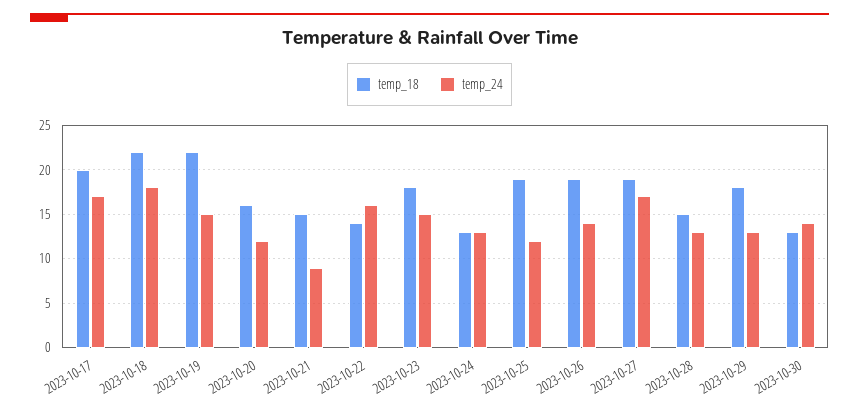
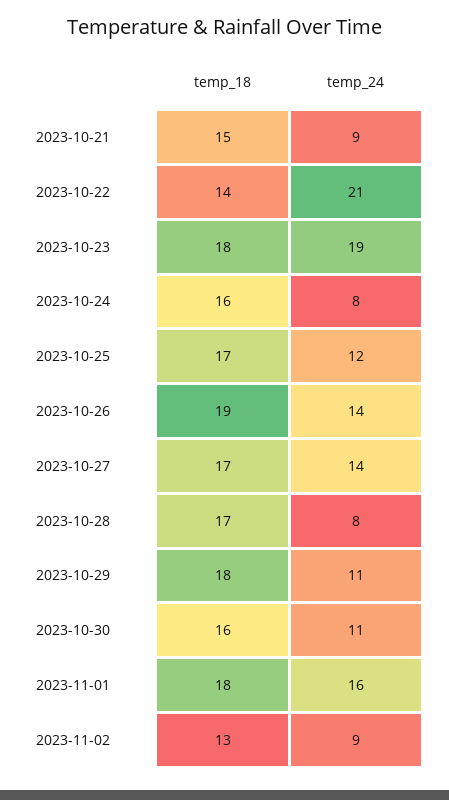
temp_18, 2023-10-17: 20 -> none
temp_24, 2023-10-17: 17 -> none
temp_18, 2023-10-18: 22 -> none
temp_24, 2023-10-18: 18 -> none
temp_18, 2023-10-19: 22 -> none
temp_24, 2023-10-19: 15 -> none
temp_18, 2023-10-20: 16 -> none
temp_24, 2023-10-20: 12 -> none
temp_24, 2023-10-22: 16 -> 21
temp_24, 2023-10-23: 15 -> 19
temp_18, 2023-10-24: 13 -> 16
temp_24, 2023-10-24: 13 -> 8
temp_18, 2023-10-25: 19 -> 17
temp_18, 2023-10-27: 19 -> 17
temp_24, 2023-10-27: 17 -> 14
temp_18, 2023-10-28: 15 -> 17
temp_24, 2023-10-28: 13 -> 8
temp_24, 2023-10-29: 13 -> 11
temp_18, 2023-10-30: 13 -> 16
temp_24, 2023-10-30: 14 -> 11
temp_18, 2023-11-01: none -> 18
temp_24, 2023-11-01: none -> 16
temp_18, 2023-11-02: none -> 13
temp_24, 2023-11-02: none -> 9

